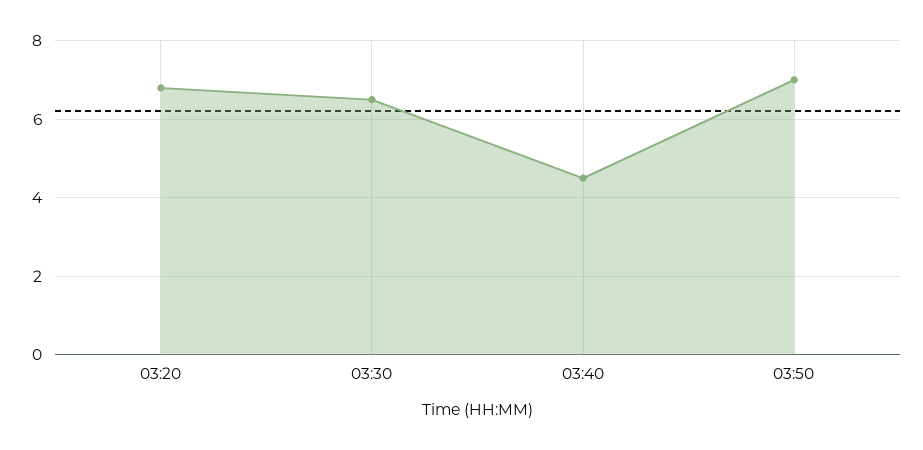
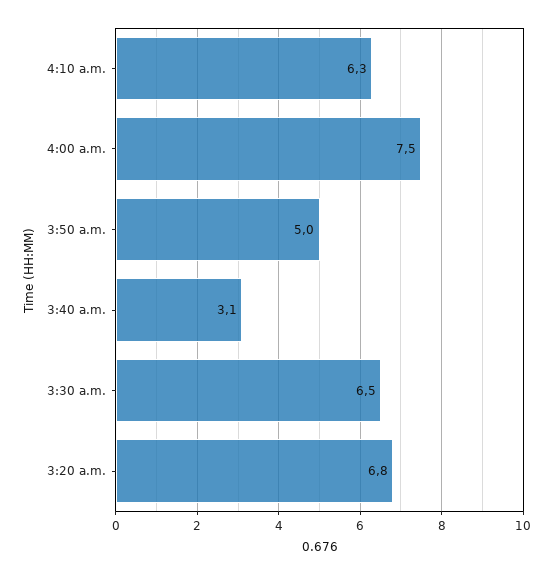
03:40: 4.5 -> 3.1
03:50: 7 -> 5
4:10 a.m.: none -> 6.3
4:00 a.m.: none -> 7.5

